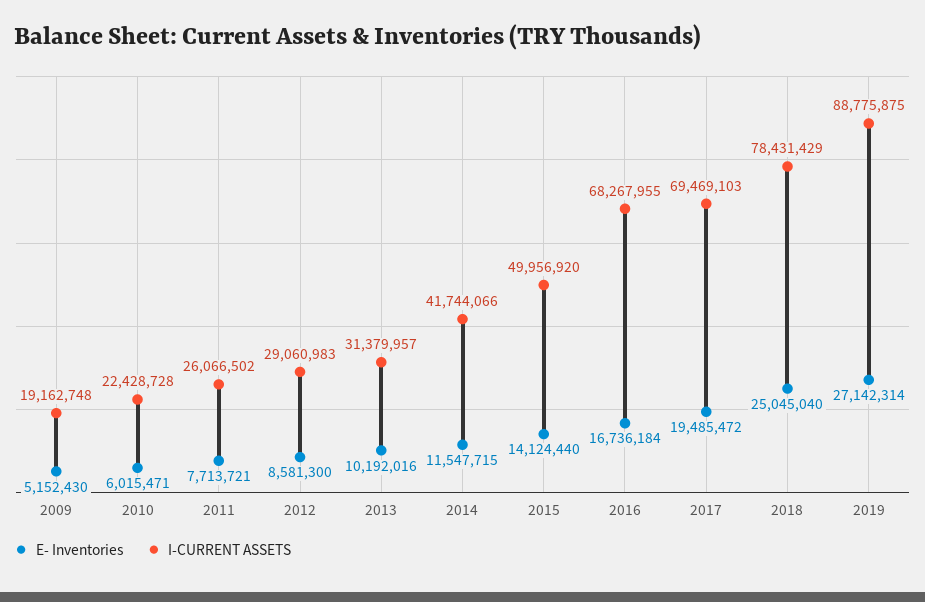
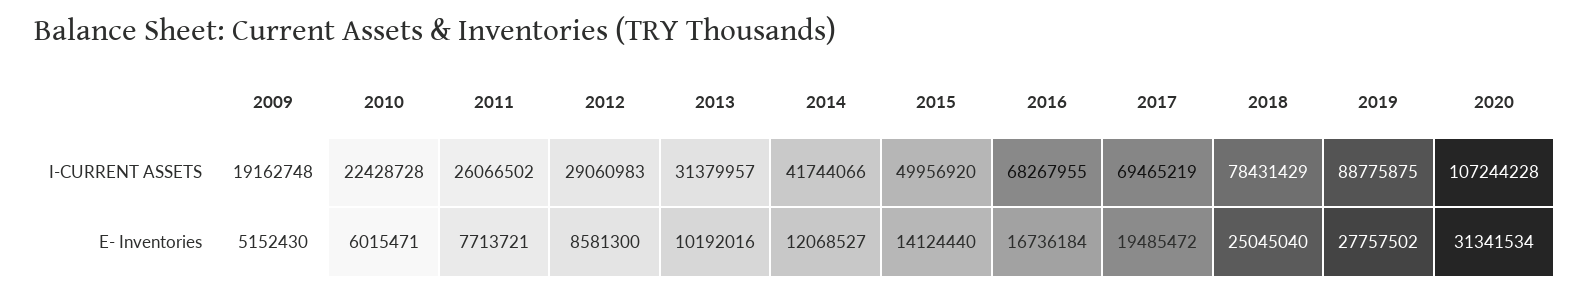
E- Inventories, 2014: 11547715 -> 12068527
I-CURRENT ASSETS, 2017: 69469103 -> 69465219
E- Inventories, 2019: 27142314 -> 27757502
I-CURRENT ASSETS, 2020: none -> 107244228
E- Inventories, 2020: none -> 31341534

